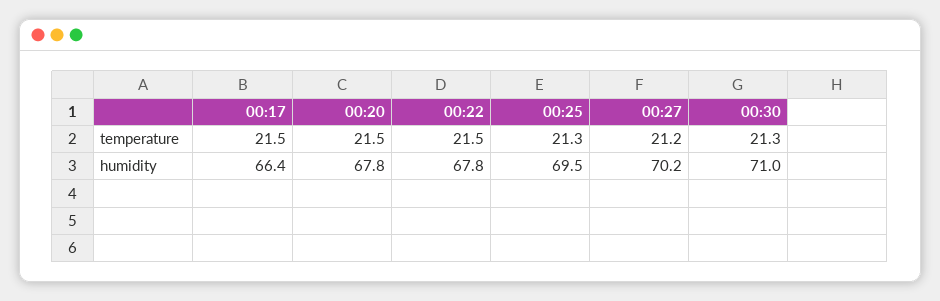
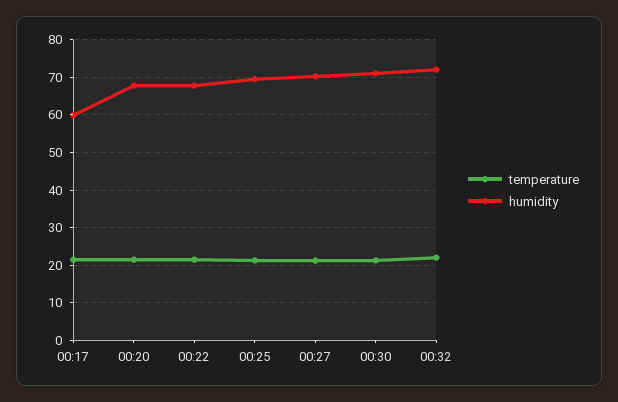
humidity, 00:17: 66.4 -> 60
temperature, 00:32: none -> 22
humidity, 00:32: none -> 72

